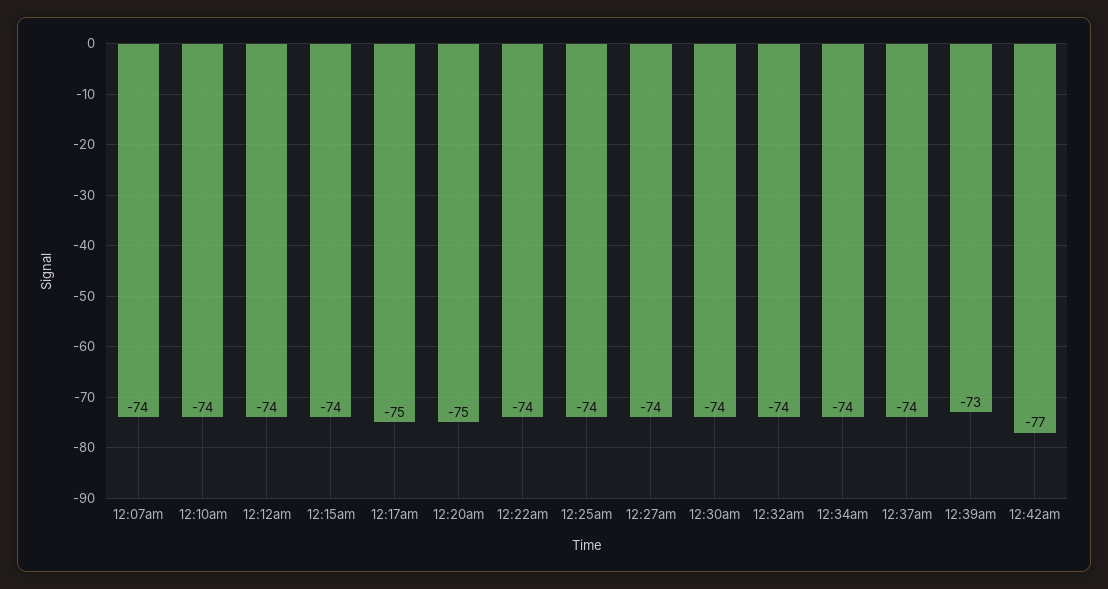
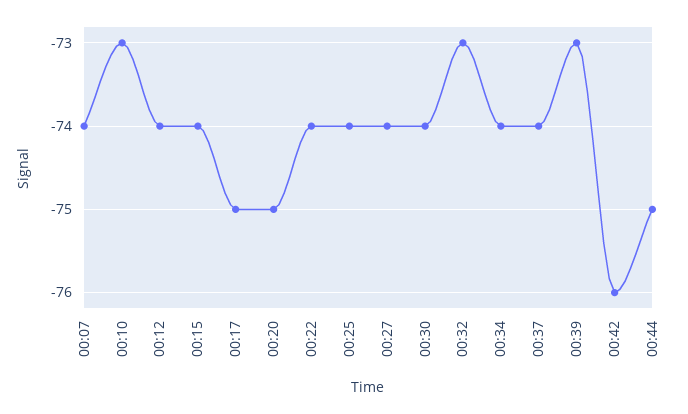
12:10am: -74 -> -73
12:32am: -74 -> -73
12:42am: -77 -> -76
00:44: none -> -75

